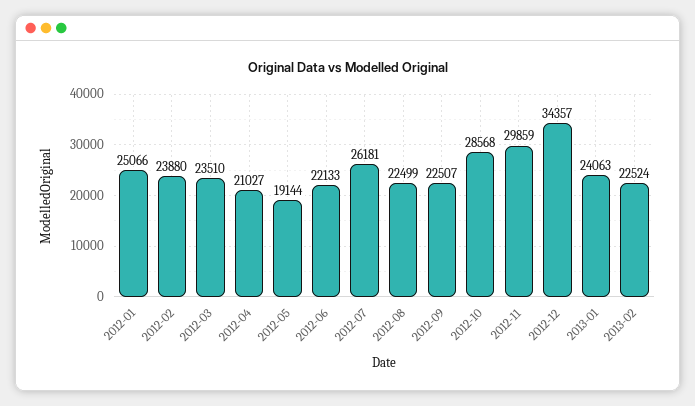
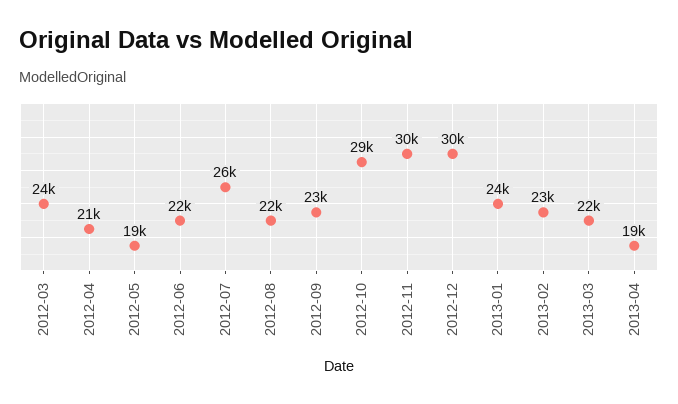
2012-01: 25066 -> none
2012-02: 23880 -> none
2012-12: 34357 -> 30000
2013-03: none -> 22000
2013-04: none -> 19000

